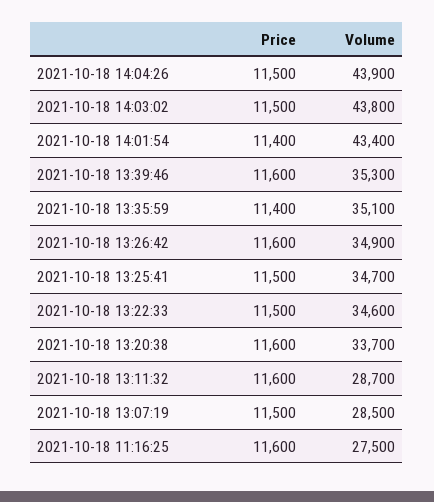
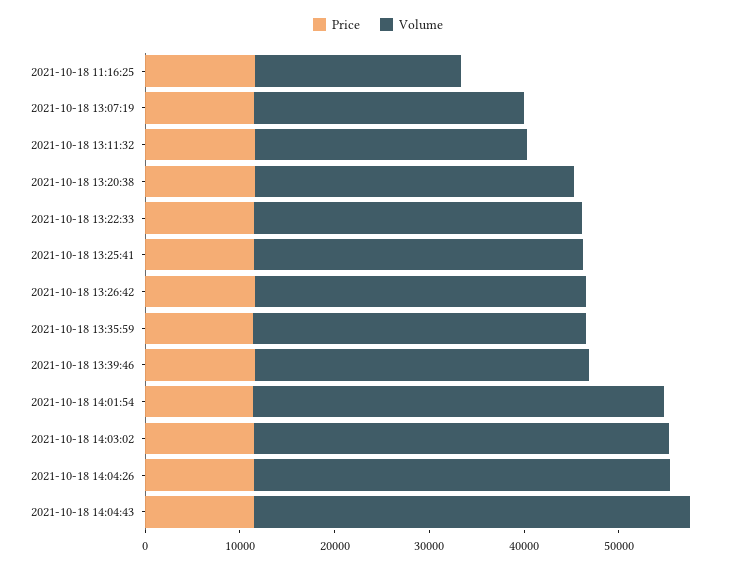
Volume, 2021-10-18 11:16:25: 27500 -> 22000
Price, 2021-10-18 14:04:43: none -> 12000
Volume, 2021-10-18 14:04:43: none -> 46000

